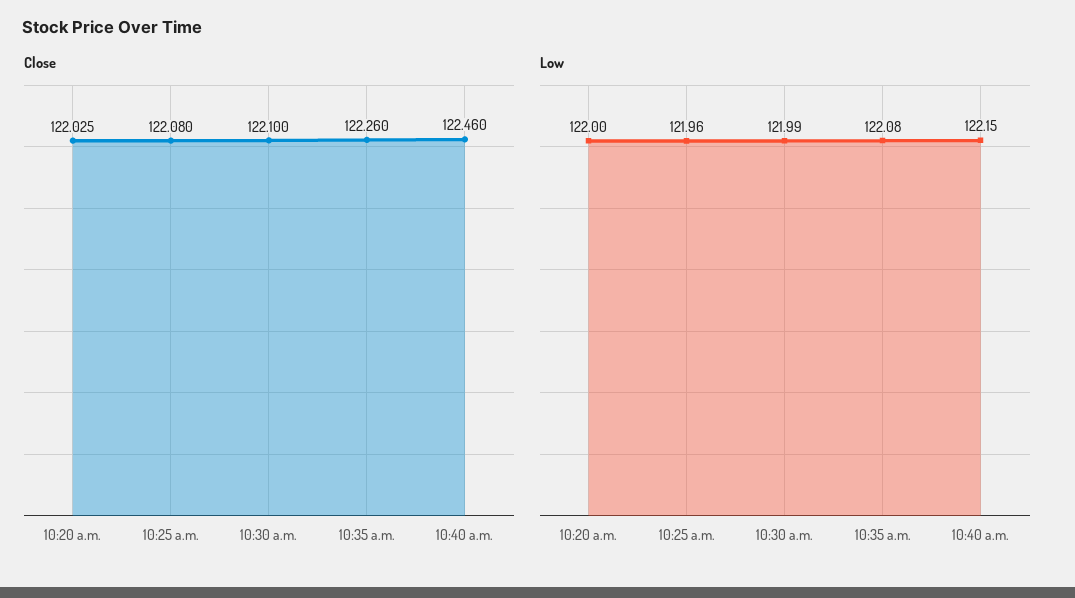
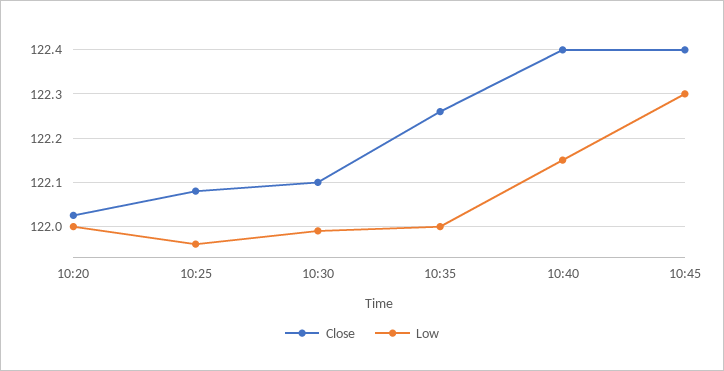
Close, 10:40 a.m.: 122.46 -> 122.4
Low, 10:35 a.m.: 122.08 -> 122
Close, 10:45: none -> 122.4
Low, 10:45: none -> 122.3

